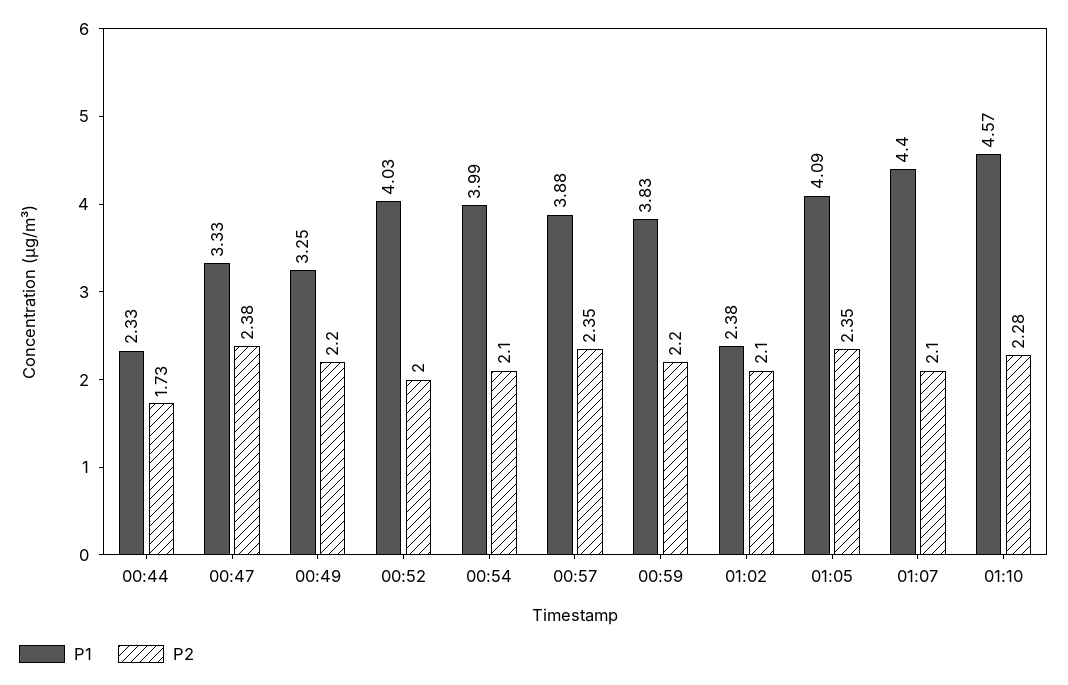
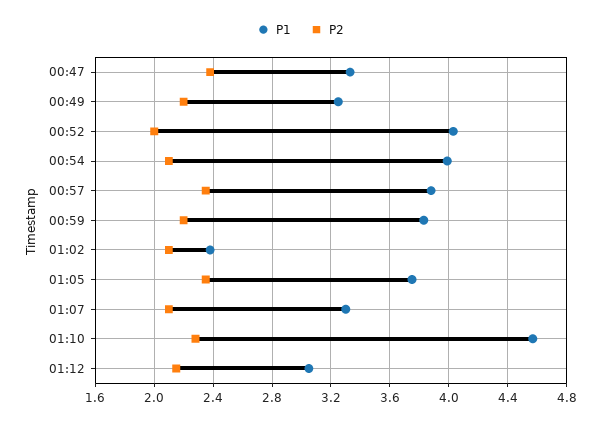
P1, 00:44: 2.33 -> none
P2, 00:44: 1.73 -> none
P1, 01:05: 4.09 -> 3.75
P1, 01:07: 4.4 -> 3.3
P1, 01:12: none -> 3.05
P2, 01:12: none -> 2.15

